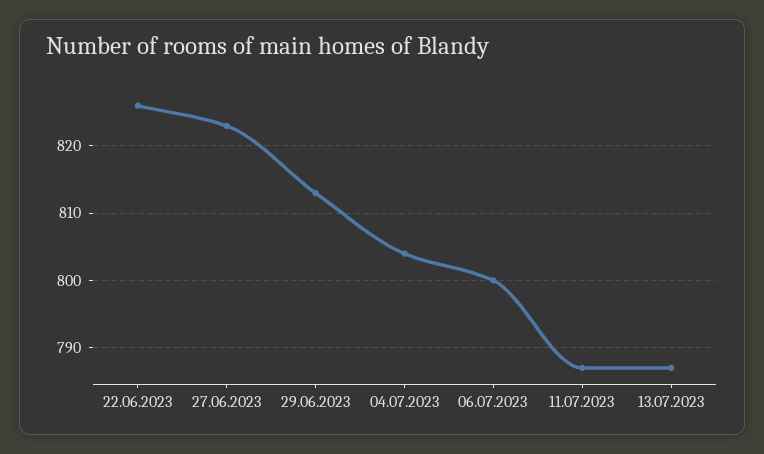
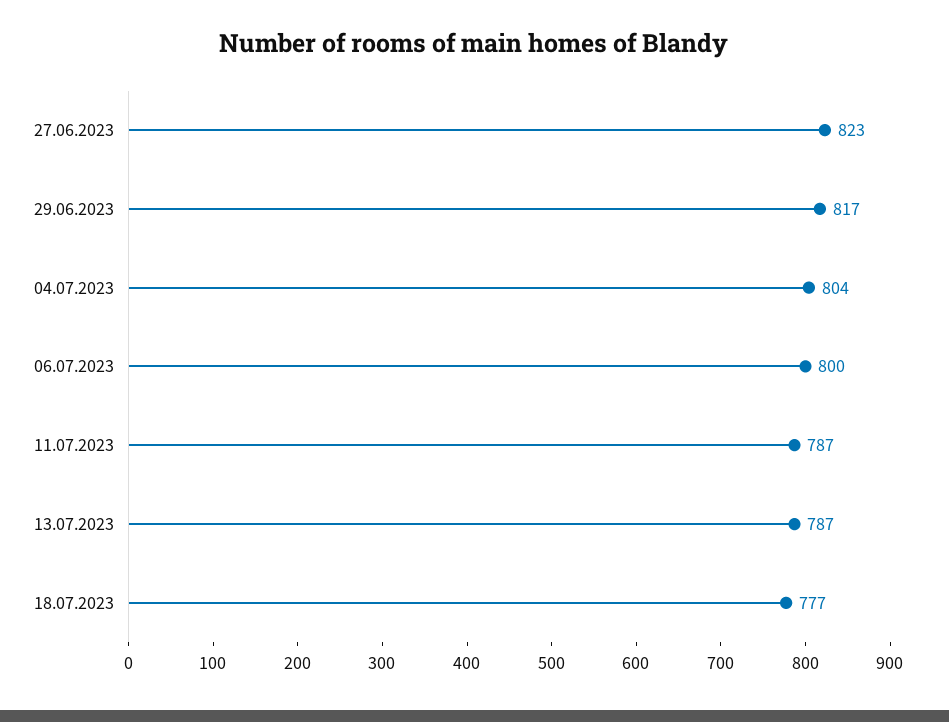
22.06.2023: 826 -> none
29.06.2023: 813 -> 817
18.07.2023: none -> 777

